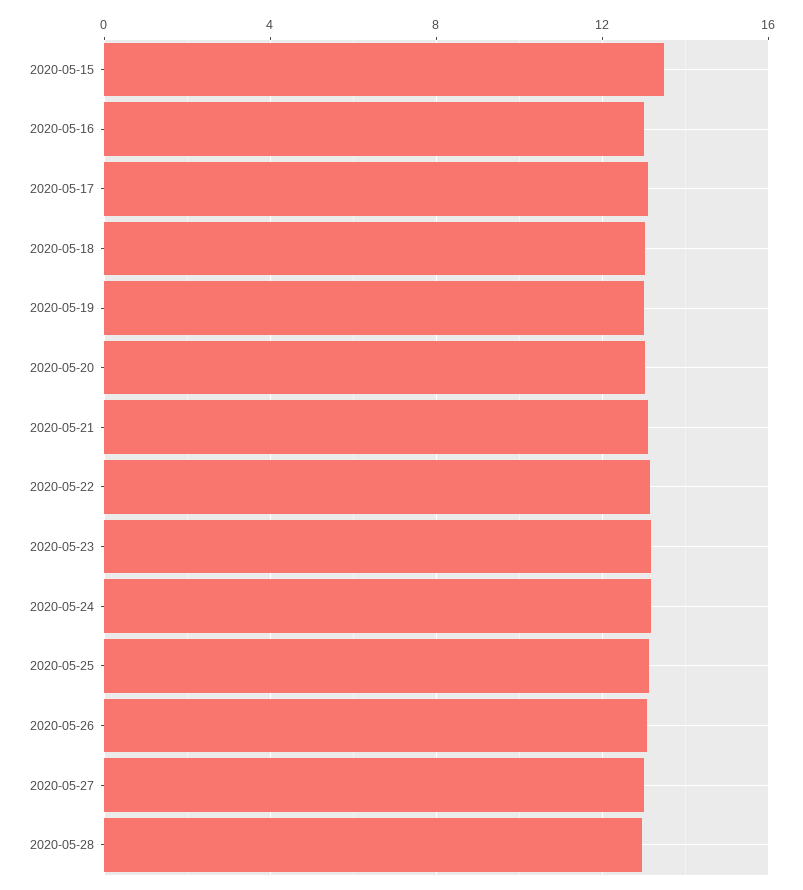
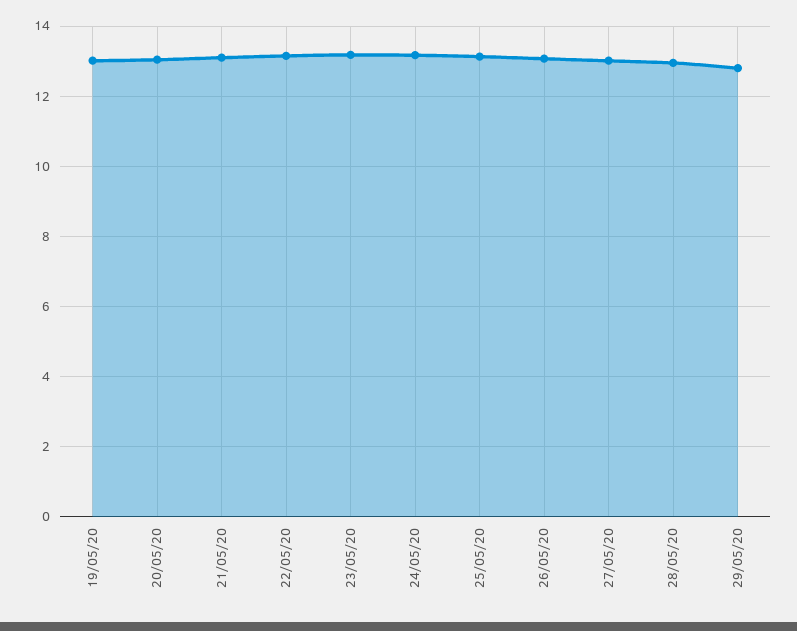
2020-05-15: 13.5 -> none
2020-05-16: 13 -> none
2020-05-17: 13 -> none
2020-05-18: 13 -> none
29/05/20: none -> 12.8

